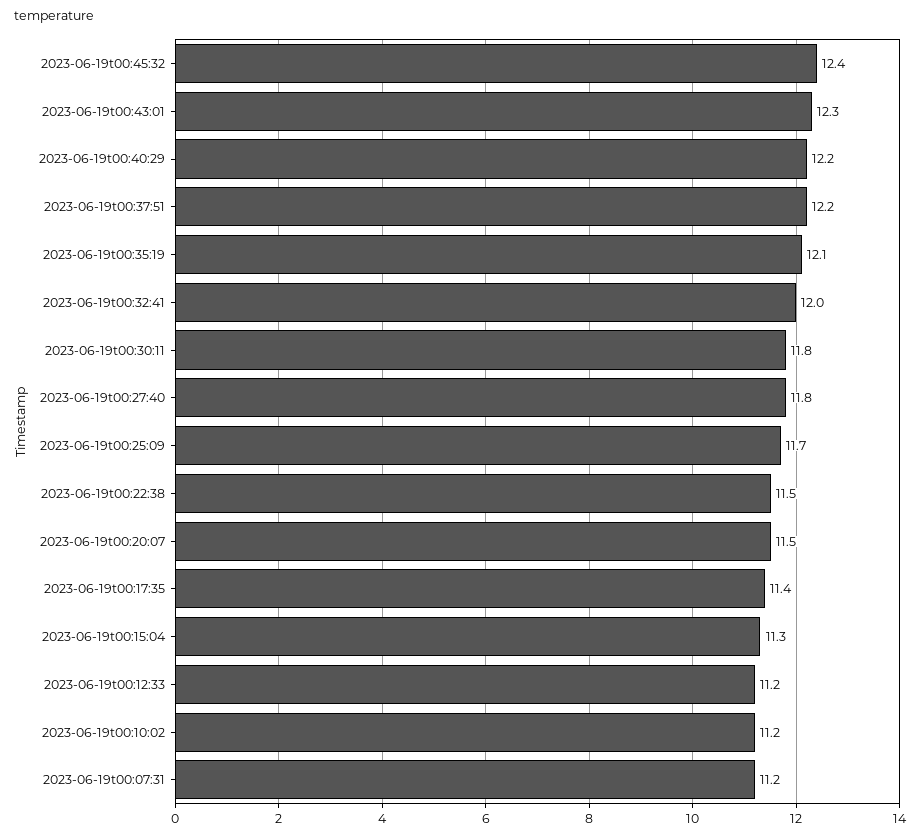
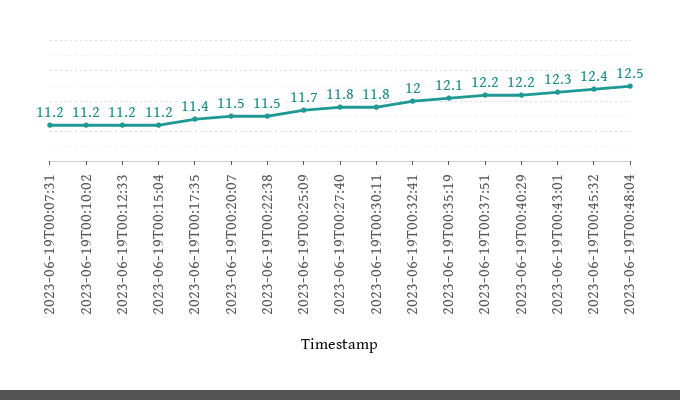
2023-06-19t00:15:04: 11.3 -> 11.2
2023-06-19T00:48:04: none -> 12.5

